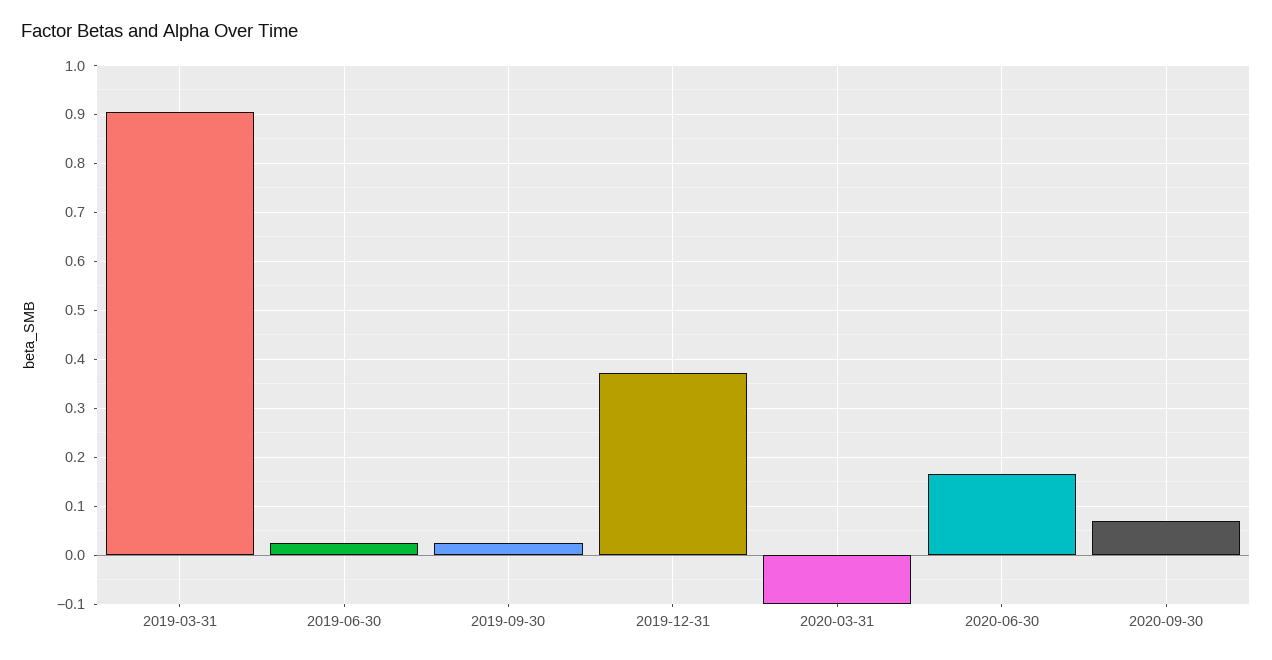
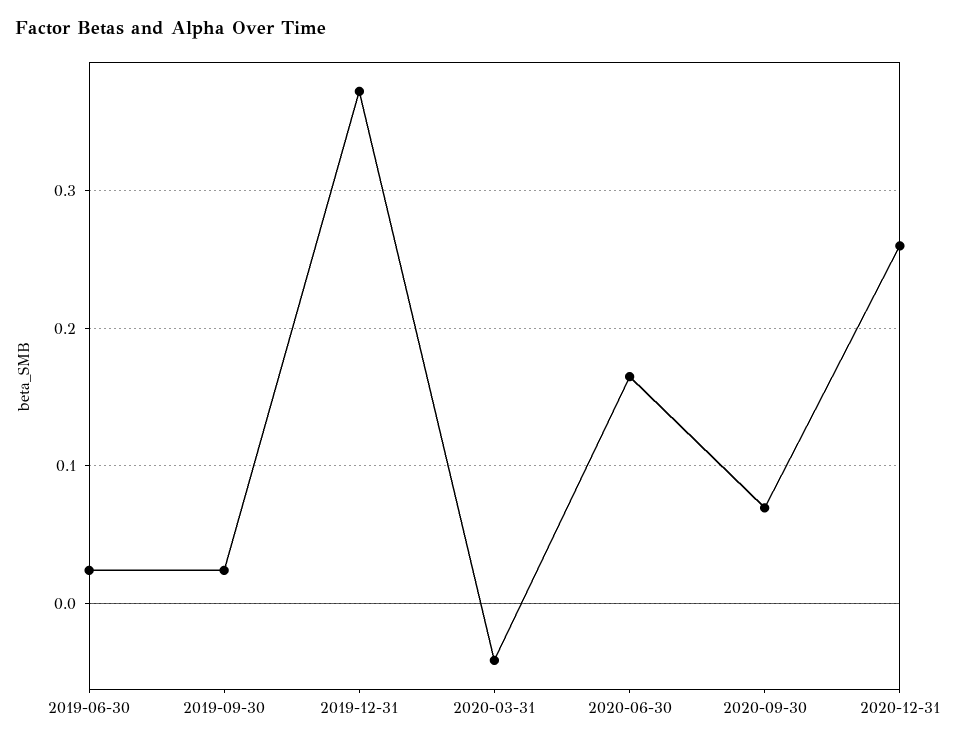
2019-03-31: 0.9 -> none
2020-03-31: -0.1 -> -0.04
2020-12-31: none -> 0.26

